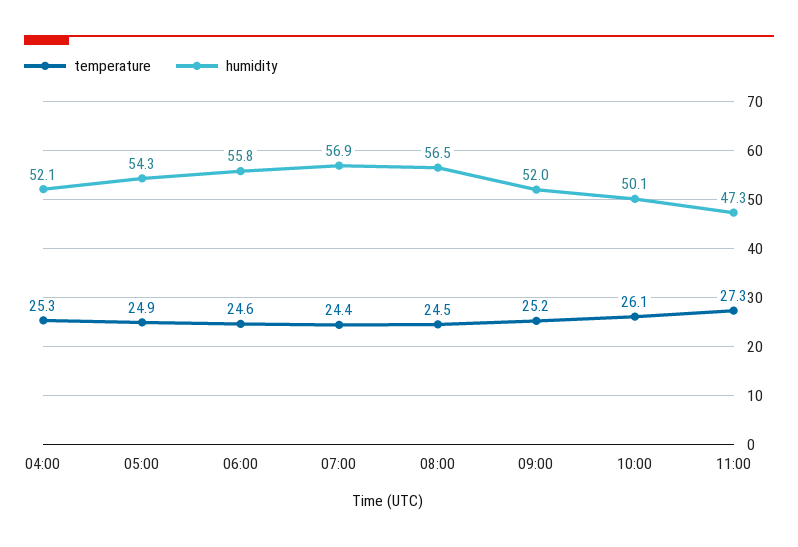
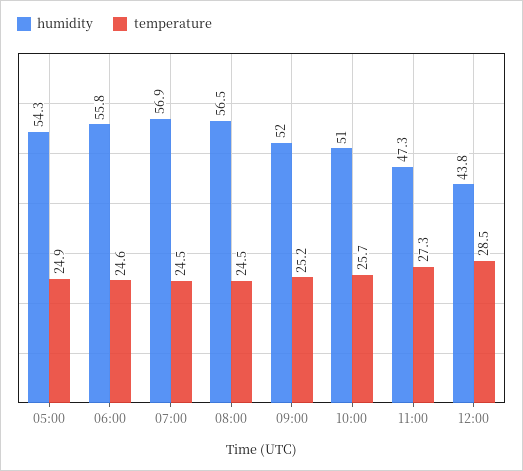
temperature, 04:00: 25.3 -> none
humidity, 04:00: 52.1 -> none
temperature, 07:00: 24.4 -> 24.5
temperature, 10:00: 26.1 -> 25.7
humidity, 10:00: 50.1 -> 51
humidity, 12:00: none -> 43.8
temperature, 12:00: none -> 28.5

